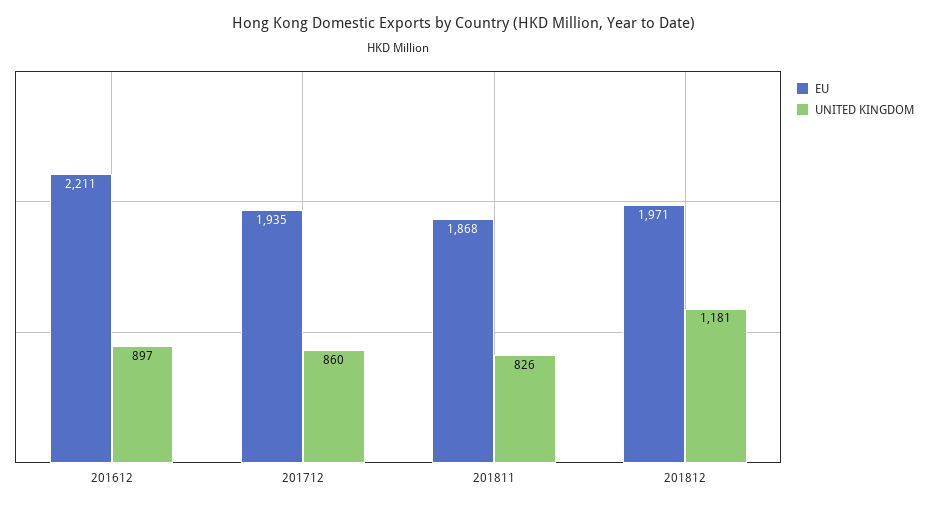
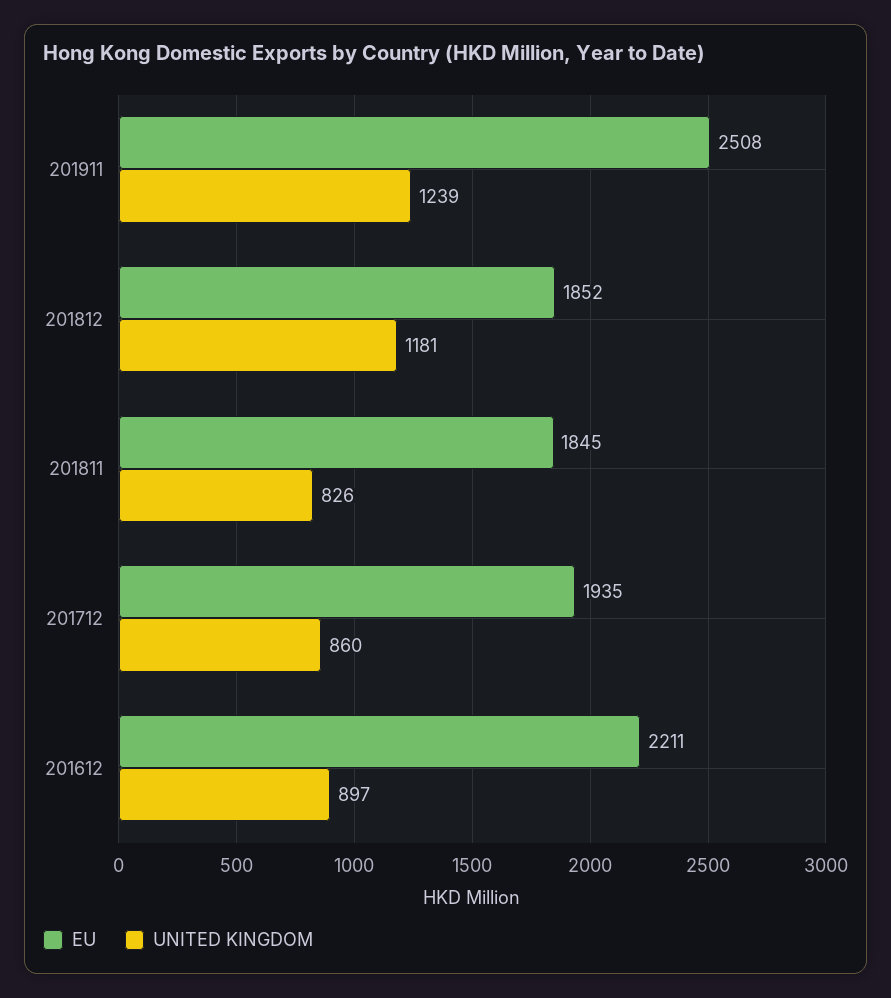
EU, 201811: 1868 -> 1845
EU, 201812: 1971 -> 1852
EU, 201911: none -> 2508
UNITED KINGDOM, 201911: none -> 1239

